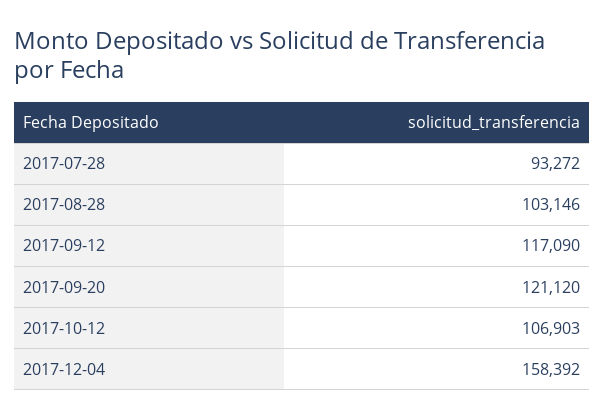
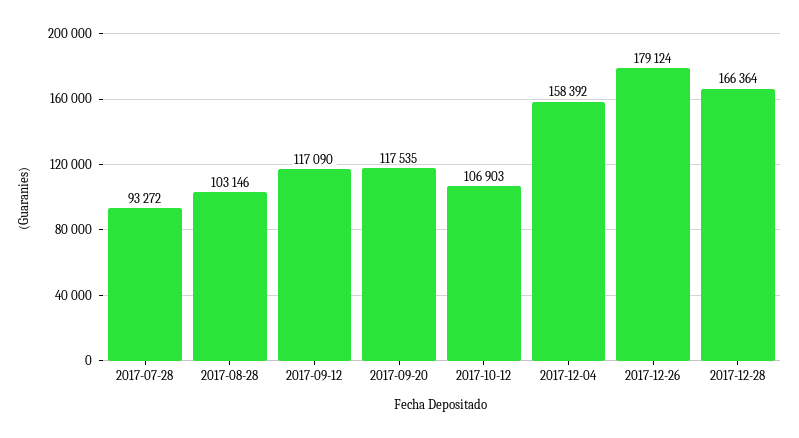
2017-09-20: 121120 -> 117535
2017-12-26: none -> 179124
2017-12-28: none -> 166364

